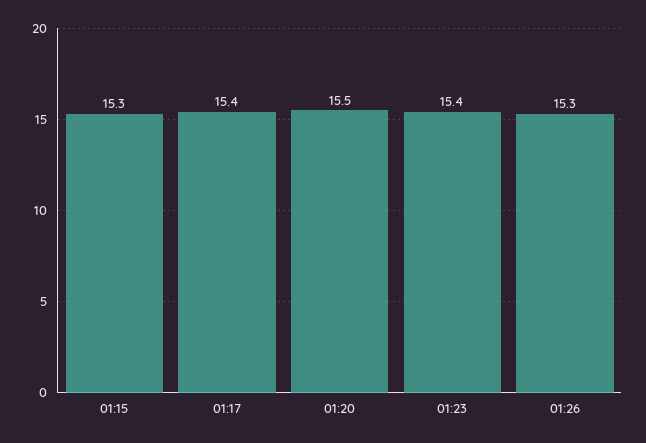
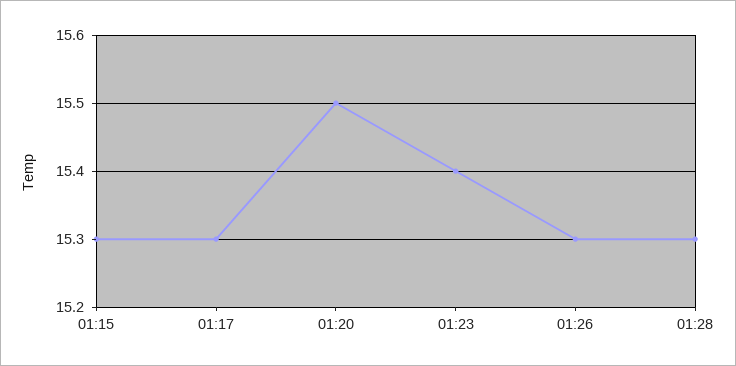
01:17: 15.4 -> 15.3
01:28: none -> 15.3

